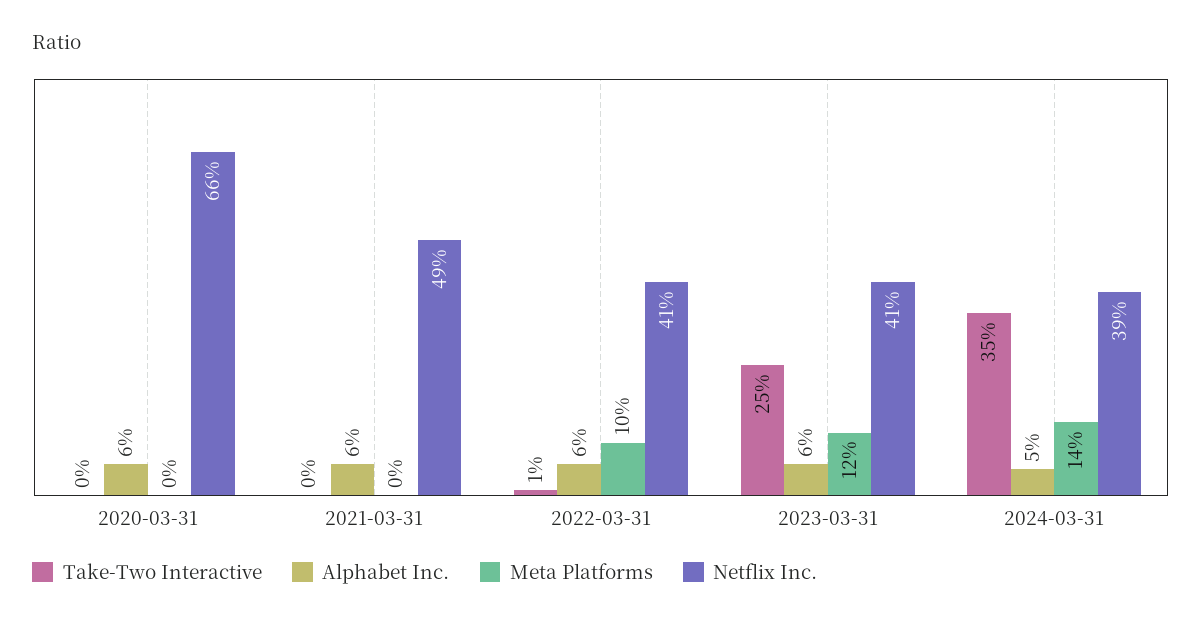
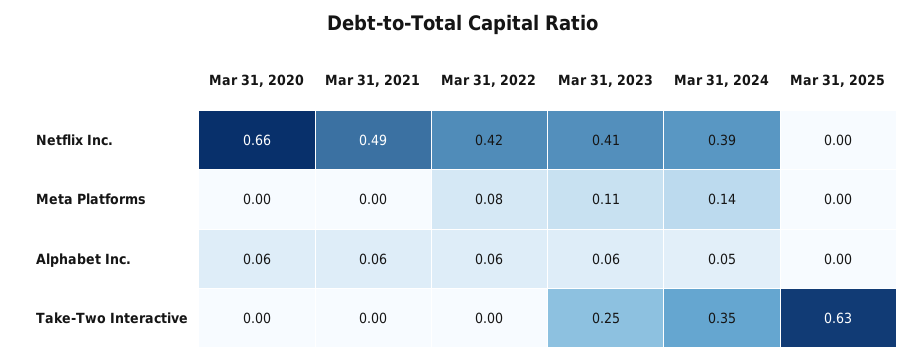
Take-Two Interactive, 2022-03-31: 0.01 -> 0
Meta Platforms, 2022-03-31: 0.1 -> 0.08
Netflix Inc., 2022-03-31: 0.41 -> 0.42
Meta Platforms, 2023-03-31: 0.12 -> 0.11
Netflix Inc., Mar 31, 2025: none -> 0
Meta Platforms, Mar 31, 2025: none -> 0
Alphabet Inc., Mar 31, 2025: none -> 0
Take-Two Interactive, Mar 31, 2025: none -> 0.63

